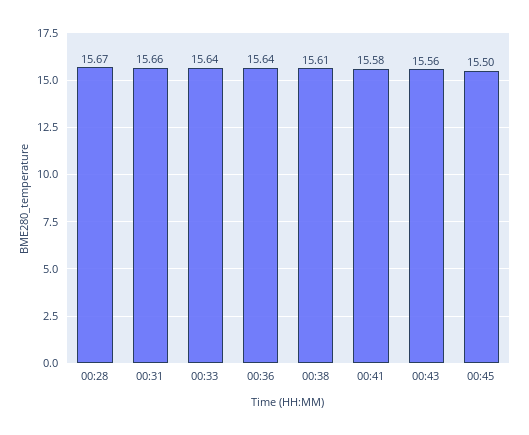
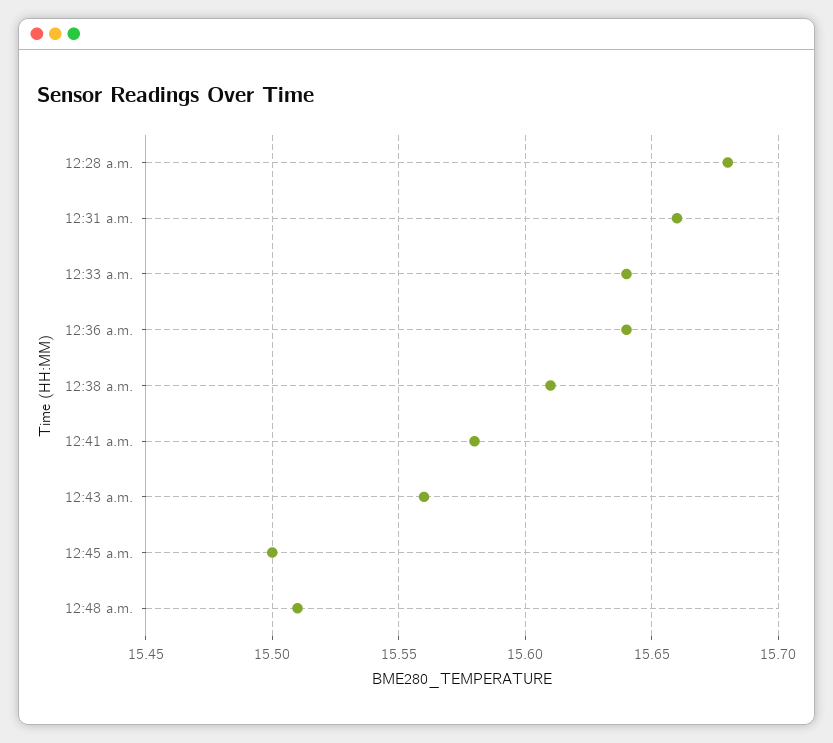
00:28: 15.67 -> 15.68
12:48 a.m.: none -> 15.51

